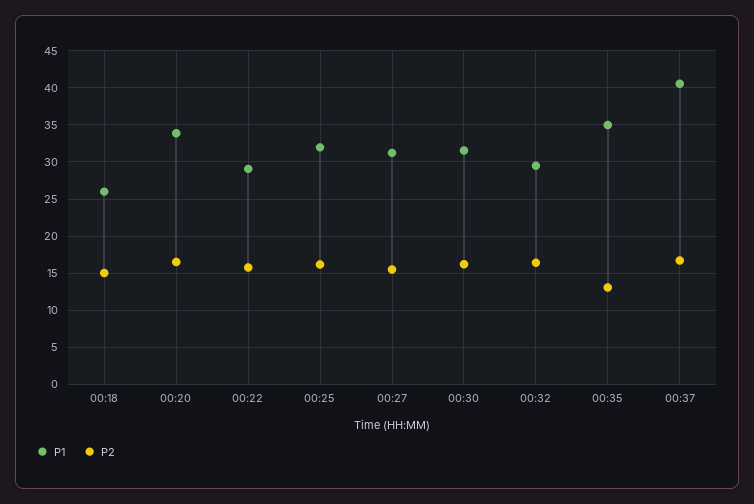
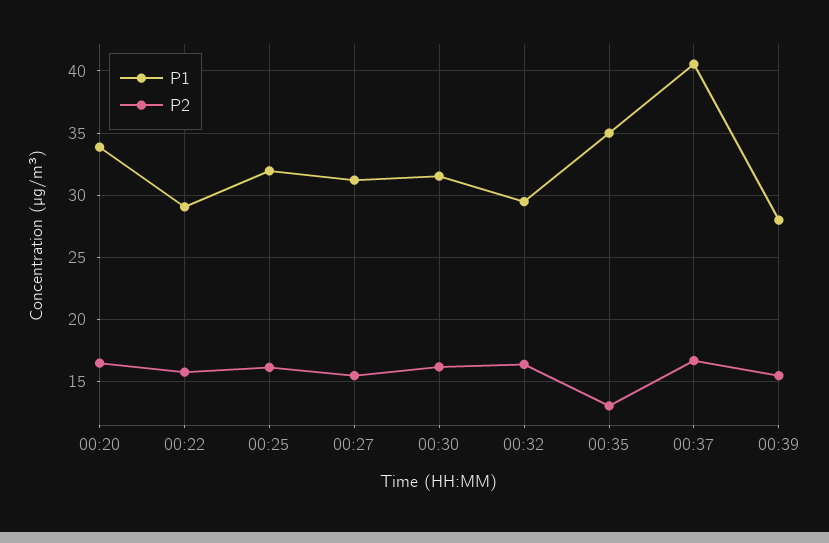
P1, 00:18: 26 -> none
P2, 00:18: 15 -> none
P1, 00:39: none -> 28
P2, 00:39: none -> 15.5

